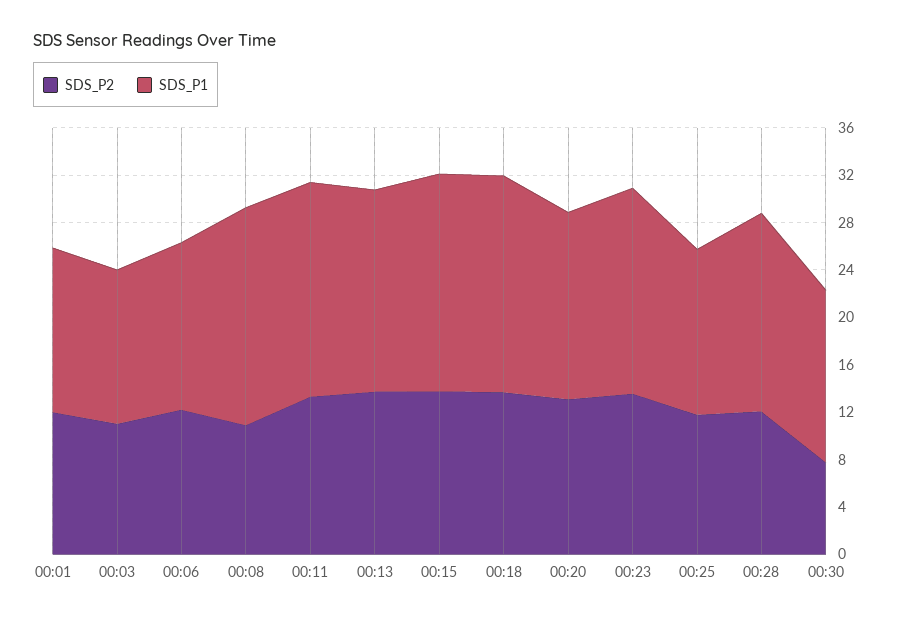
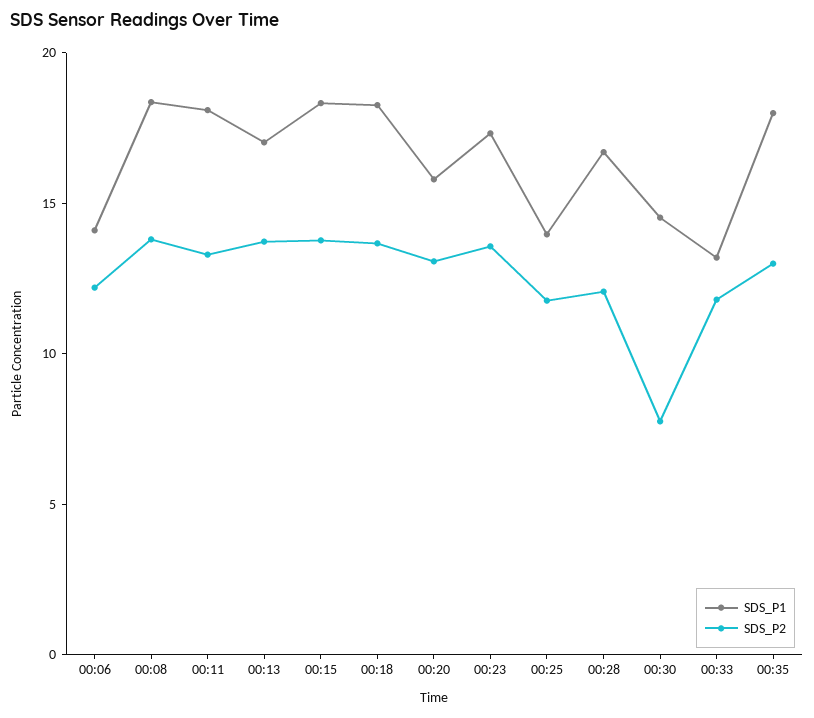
SDS_P2, 00:01: 12 -> none
SDS_P1, 00:01: 14 -> none
SDS_P2, 00:03: 11 -> none
SDS_P1, 00:03: 13 -> none
SDS_P2, 00:08: 11 -> 14
SDS_P1, 00:33: none -> 13
SDS_P2, 00:33: none -> 12
SDS_P1, 00:35: none -> 18
SDS_P2, 00:35: none -> 13

